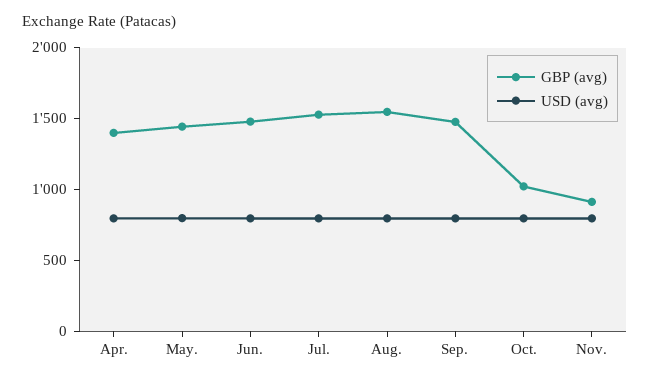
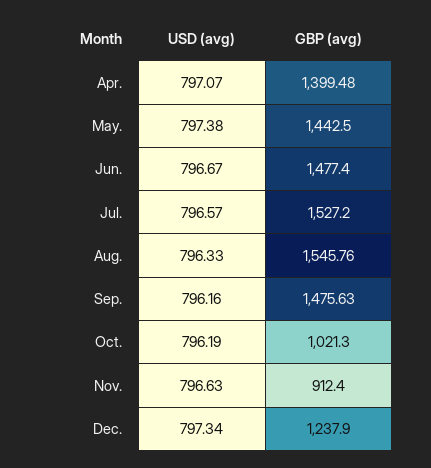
USD (avg), Dec.: none -> 797.34
GBP (avg), Dec.: none -> 1237.9

